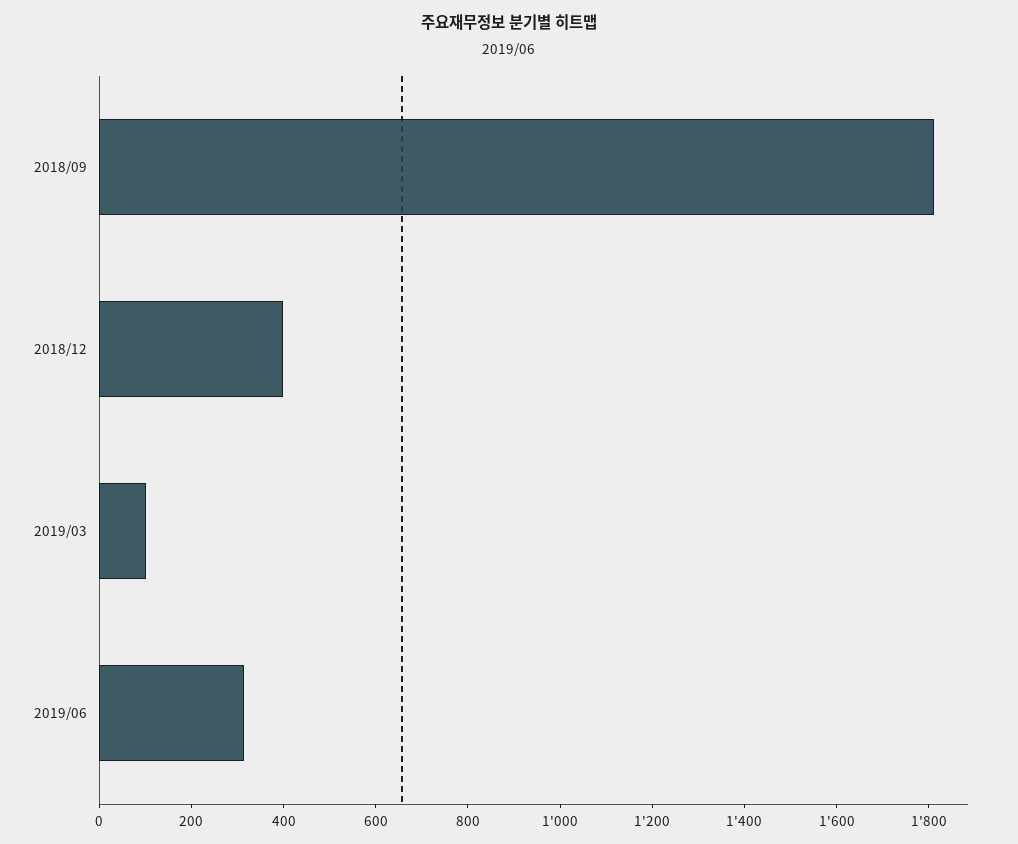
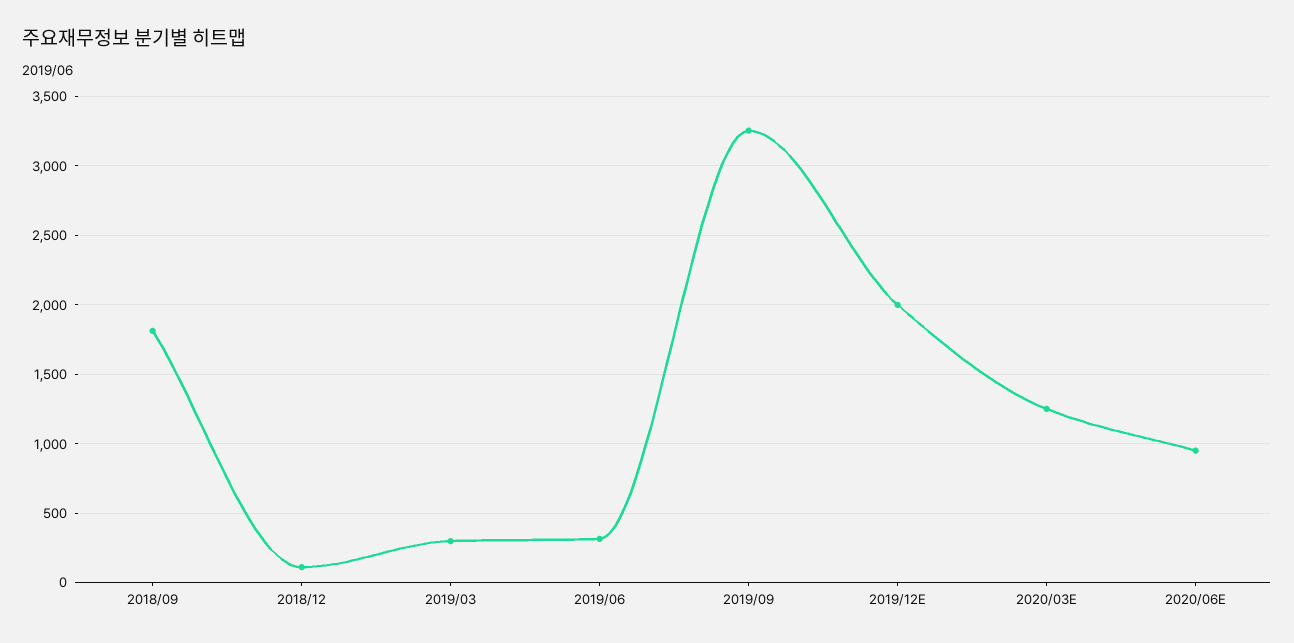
2018/12: 400 -> 100
2019/03: 100 -> 300
2019/09: none -> 3250
2019/12E: none -> 2000
2020/03E: none -> 1250
2020/06E: none -> 950

